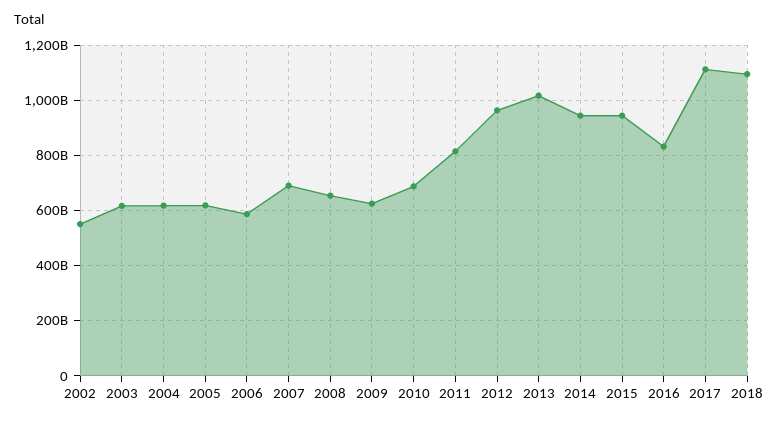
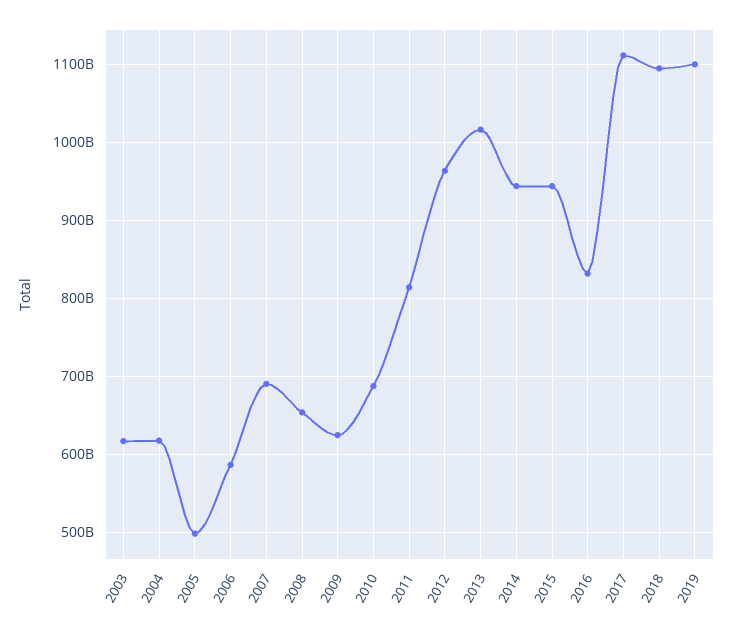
2002: 550000000000 -> none
2005: 625000000000 -> 500000000000
2019: none -> 1100000000000

